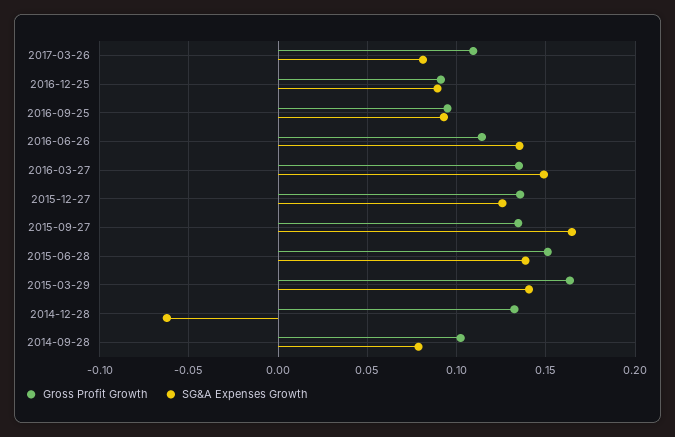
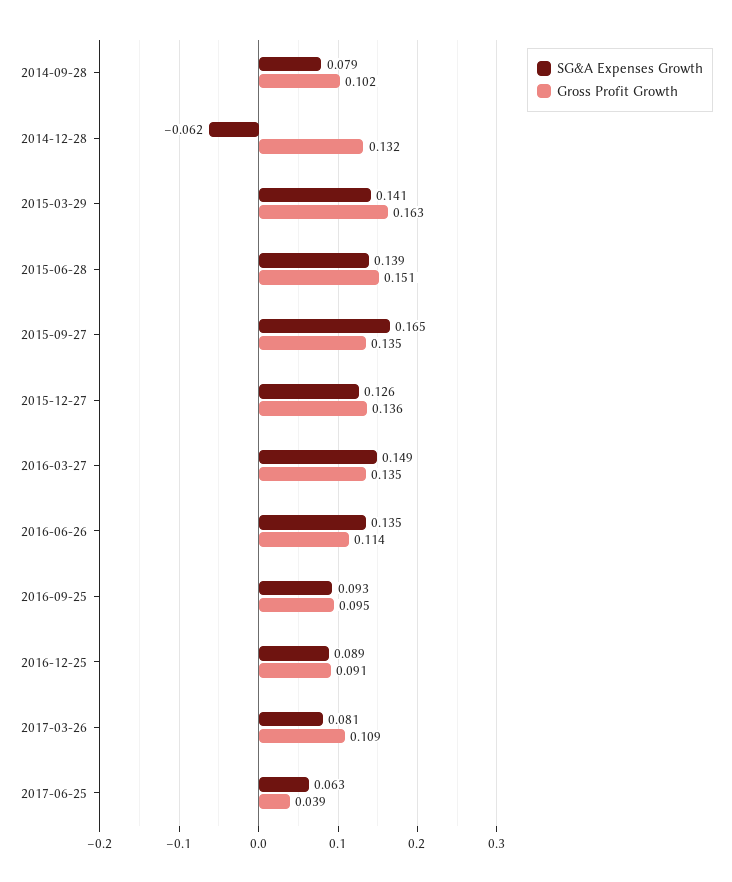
SG&A Expenses Growth, 2017-06-25: none -> 0.063
Gross Profit Growth, 2017-06-25: none -> 0.039

